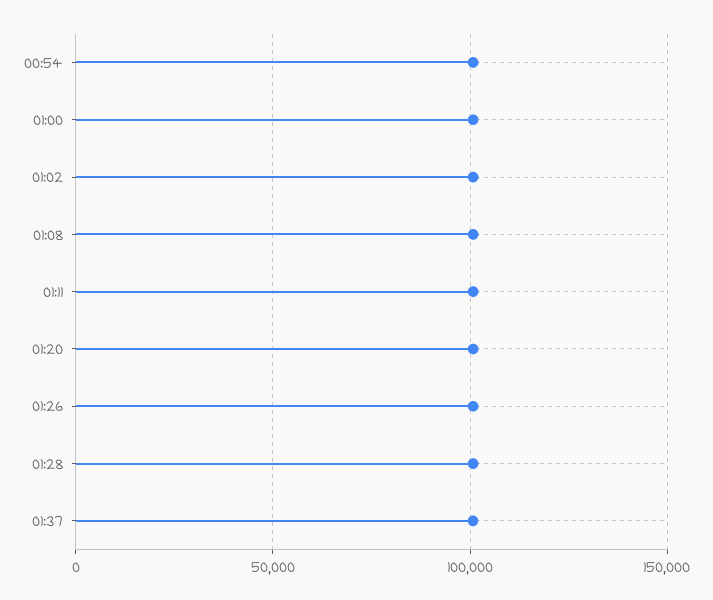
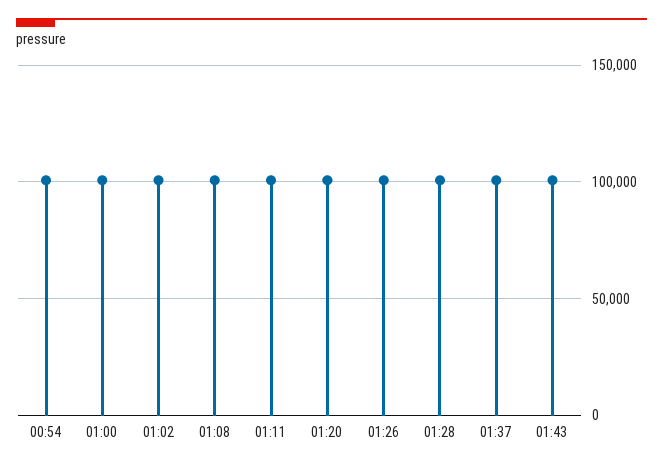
01:43: none -> 100000

